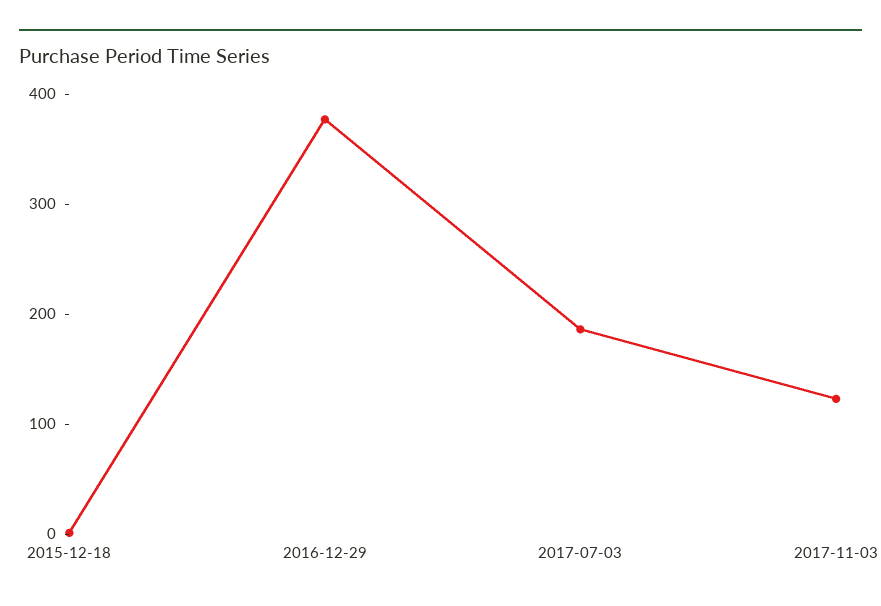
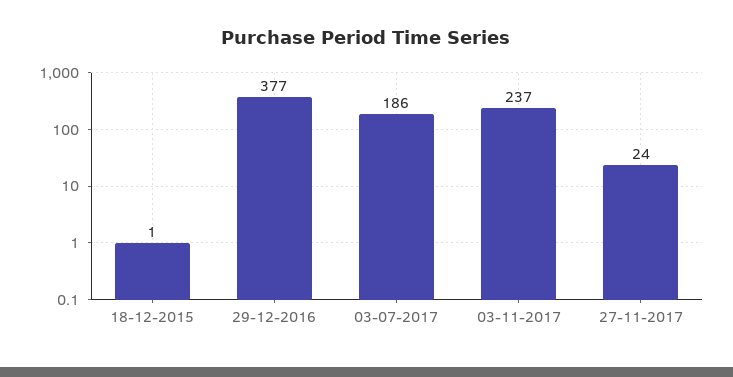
2017-11-03: 120 -> 237
27-11-2017: none -> 24

